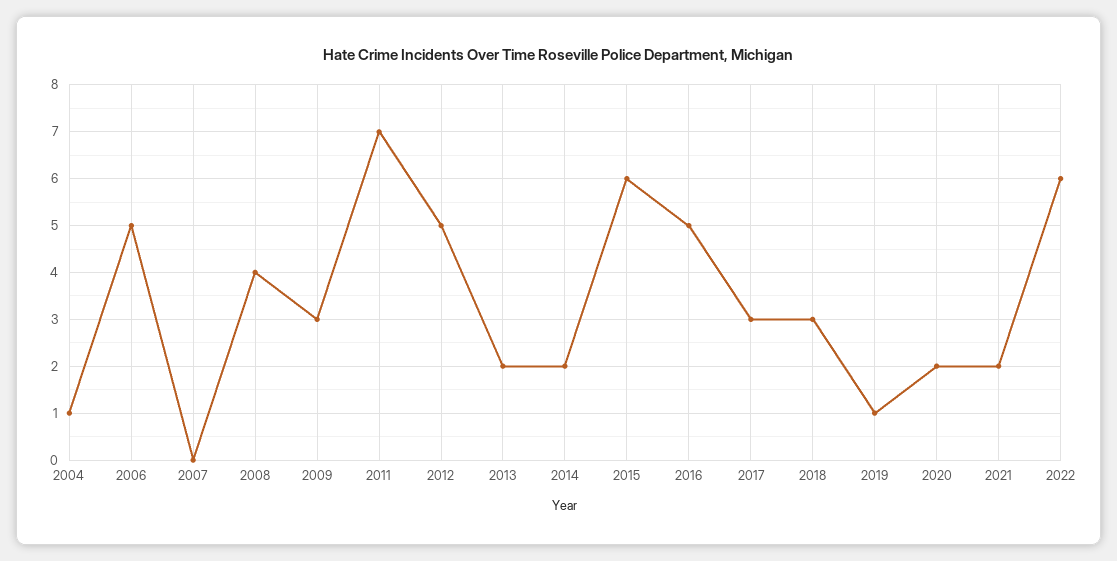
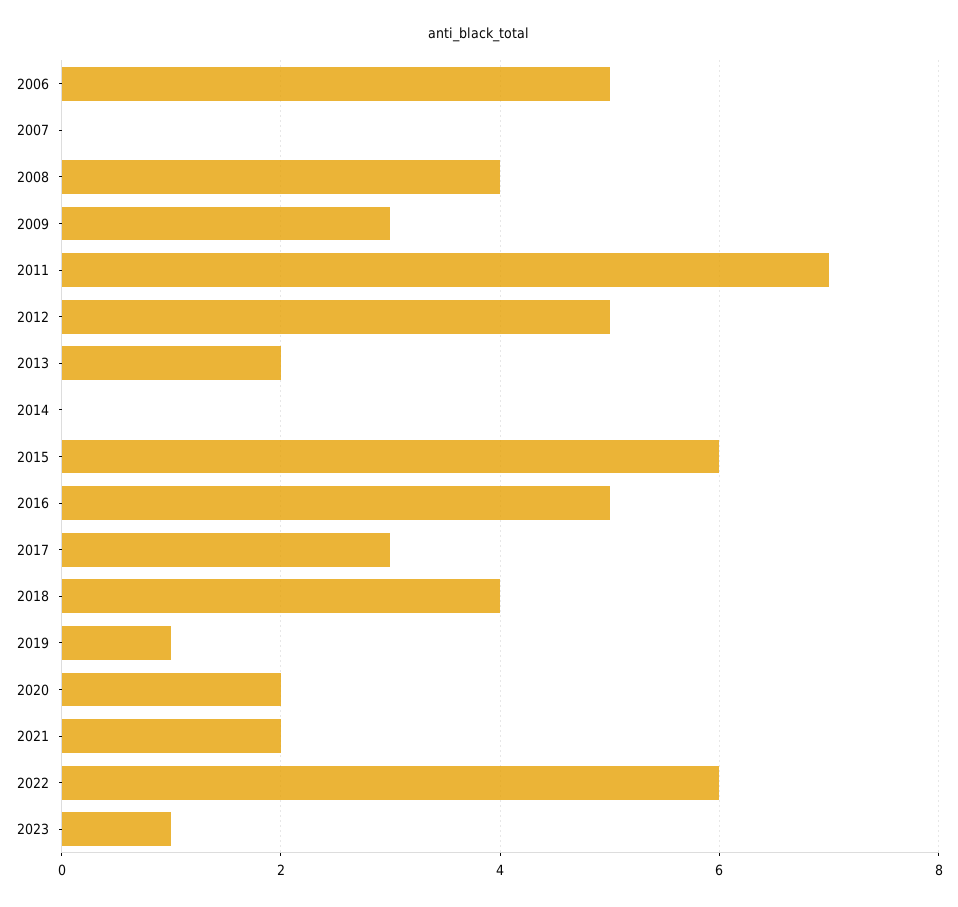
2004: 1 -> none
2014: 2 -> 0
2018: 3 -> 4
2023: none -> 1

